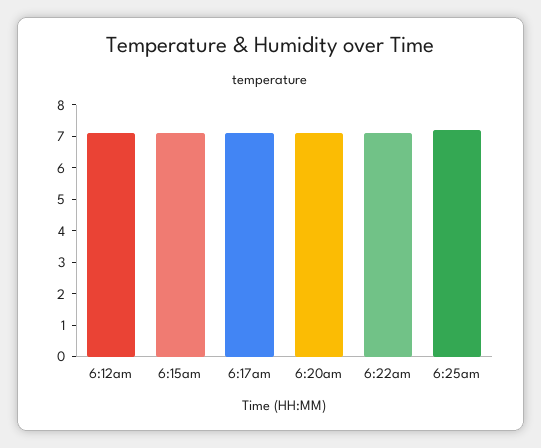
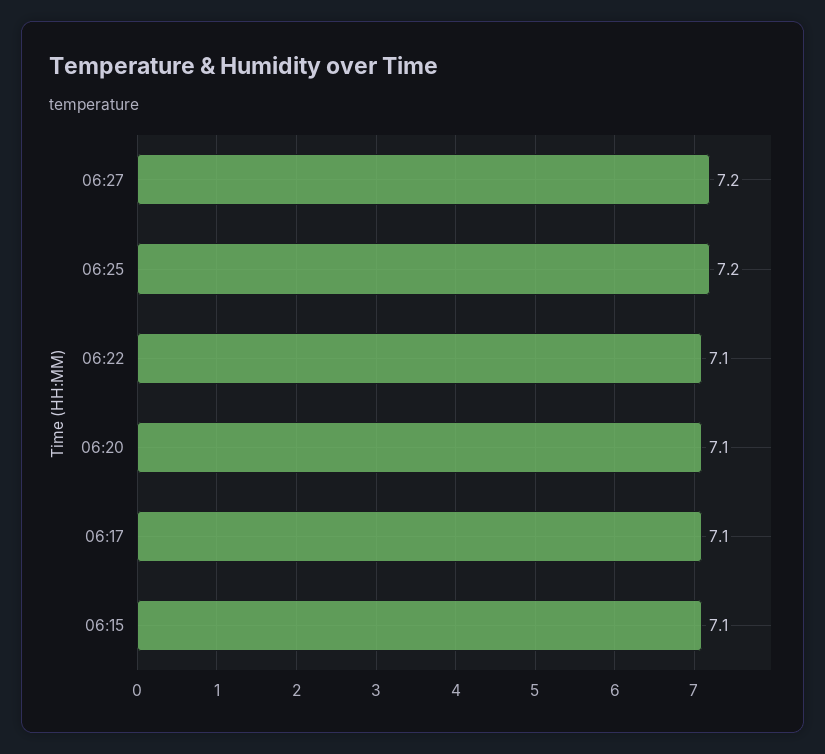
6:12am: 7 -> none
06:27: none -> 7.2

